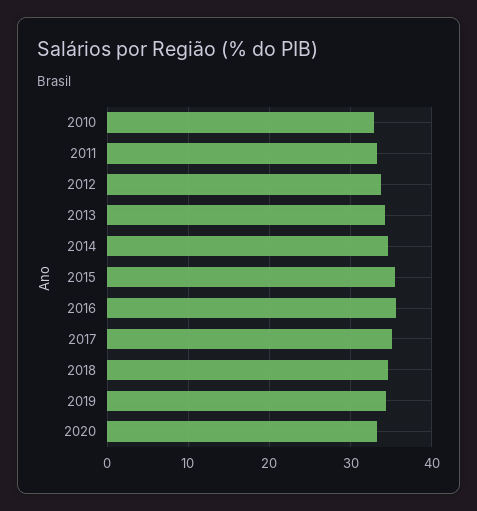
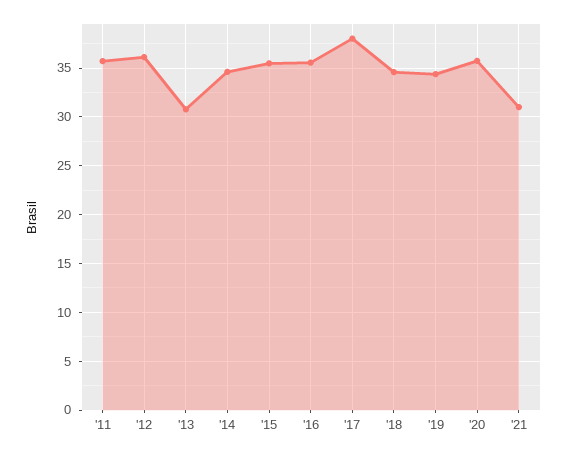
2010: 33 -> none
2011: 33 -> 36
2012: 34 -> 36
2013: 34 -> 31
2017: 35 -> 38
2020: 33 -> 36
'21: none -> 31

